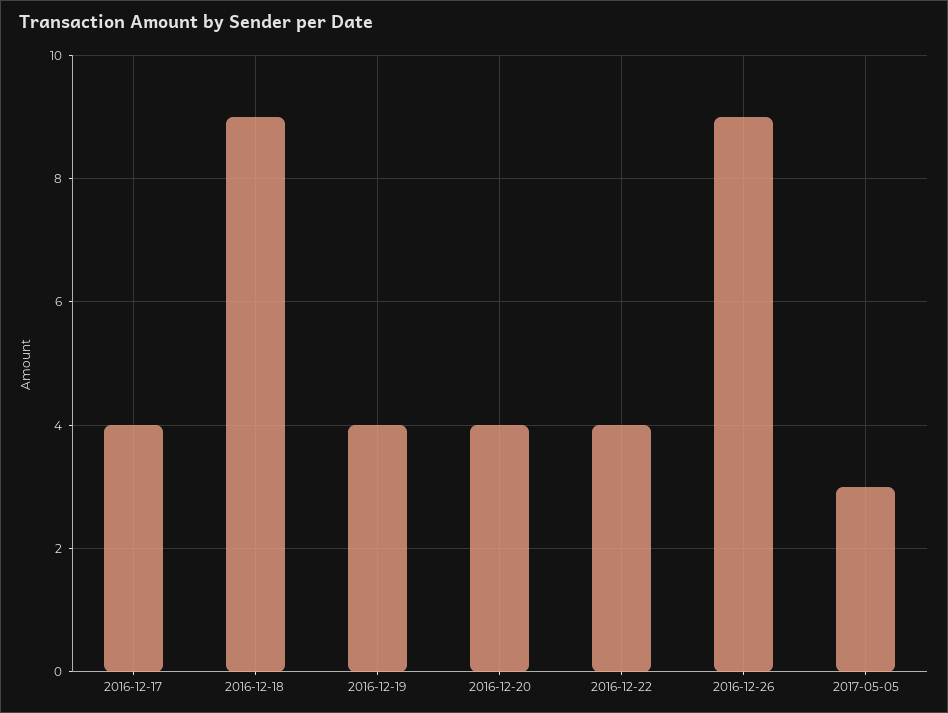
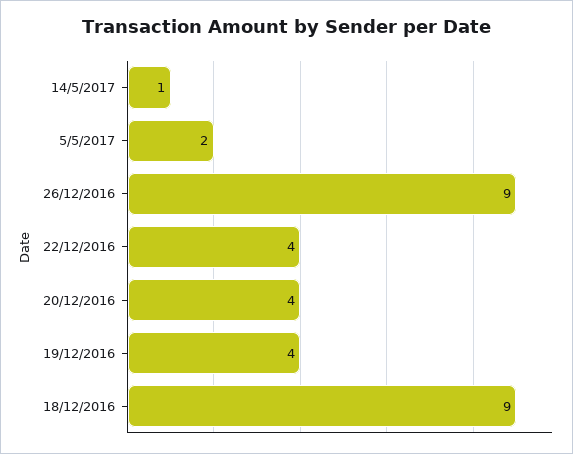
2016-12-17: 4 -> none
2017-05-05: 3 -> 2
14/5/2017: none -> 1

